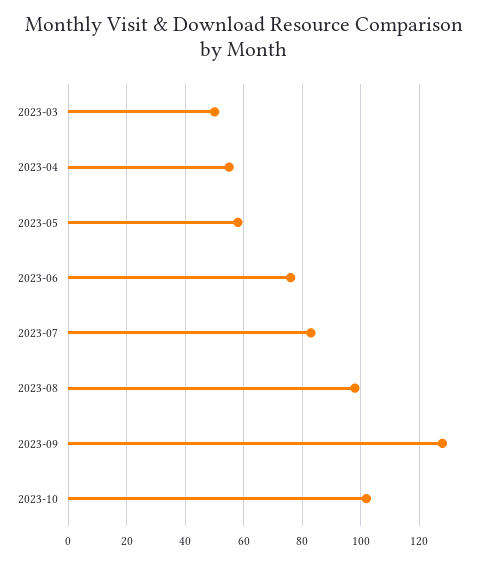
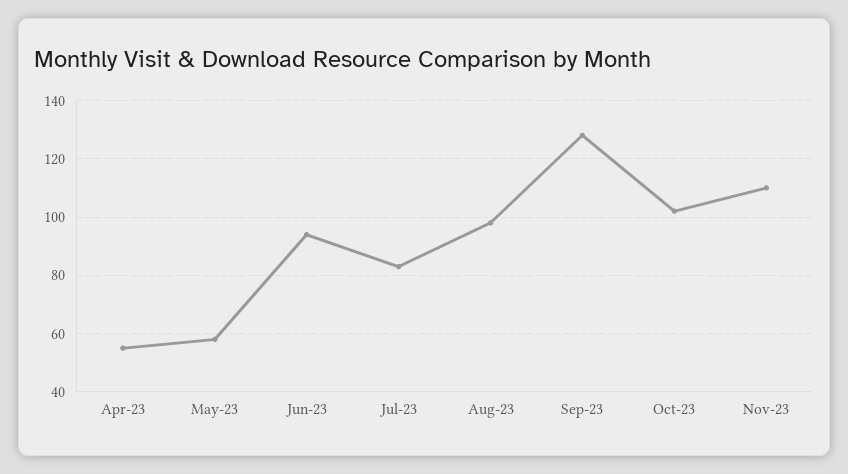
2023-03: 50 -> none
2023-06: 75 -> 95
Nov-23: none -> 110

